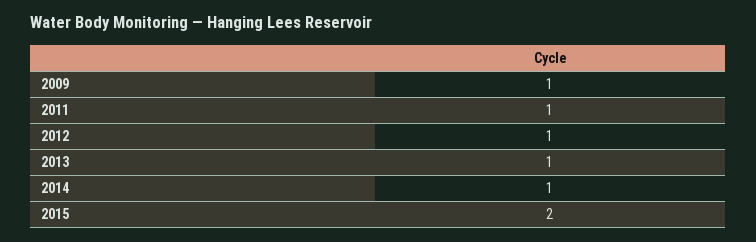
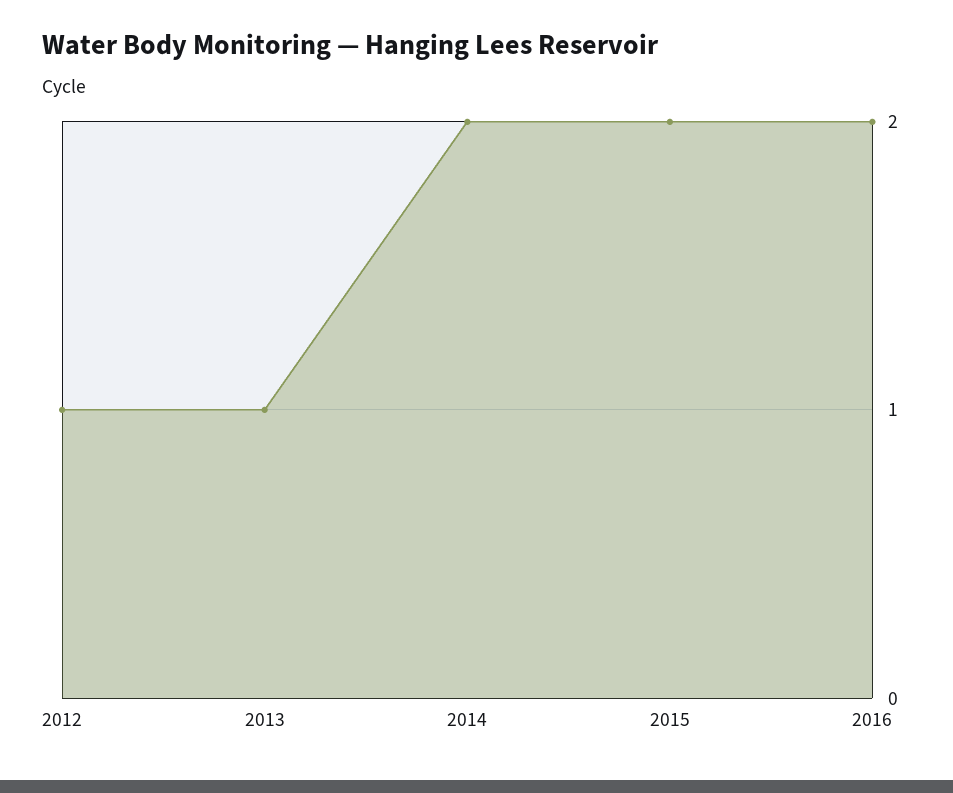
2009: 1 -> none
2011: 1 -> none
2014: 1 -> 2
2016: none -> 2

